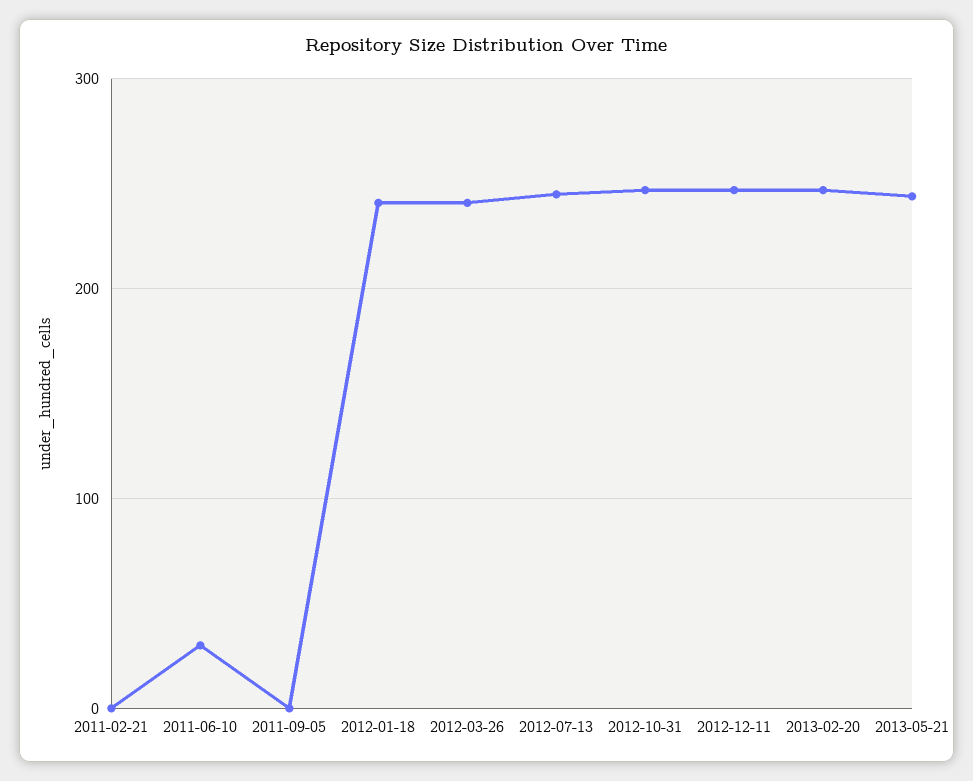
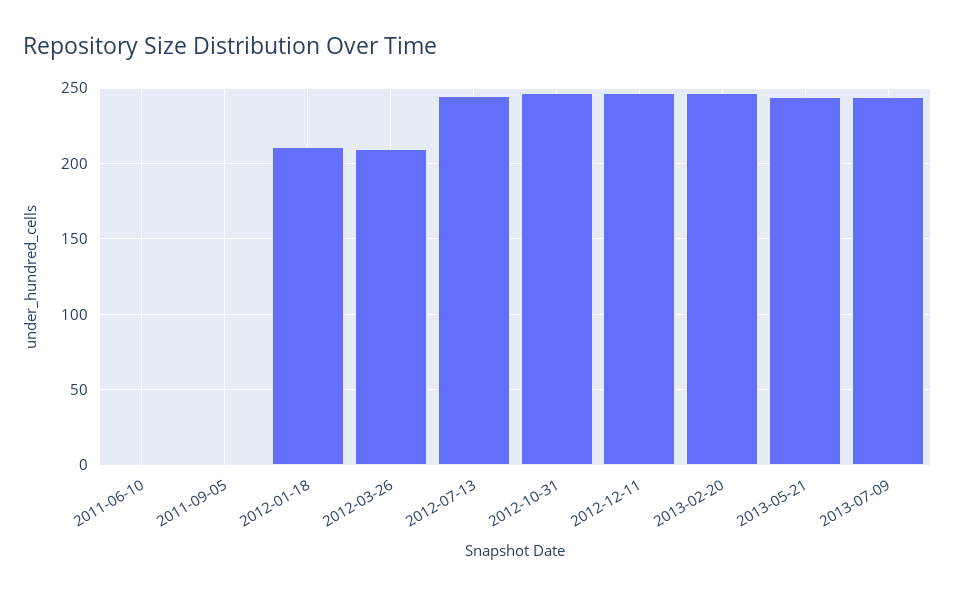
2011-02-21: 0 -> none
2011-06-10: 30 -> 0
2012-01-18: 240 -> 210
2012-03-26: 240 -> 210
2013-07-09: none -> 245

